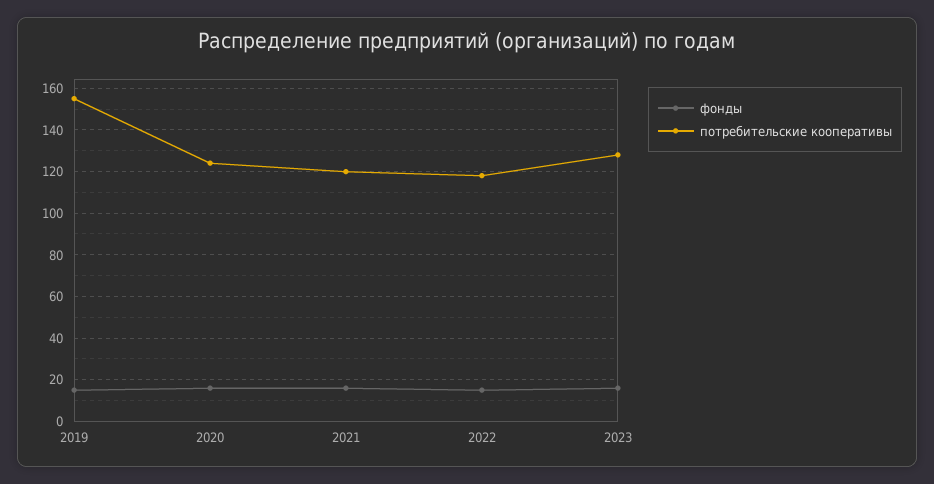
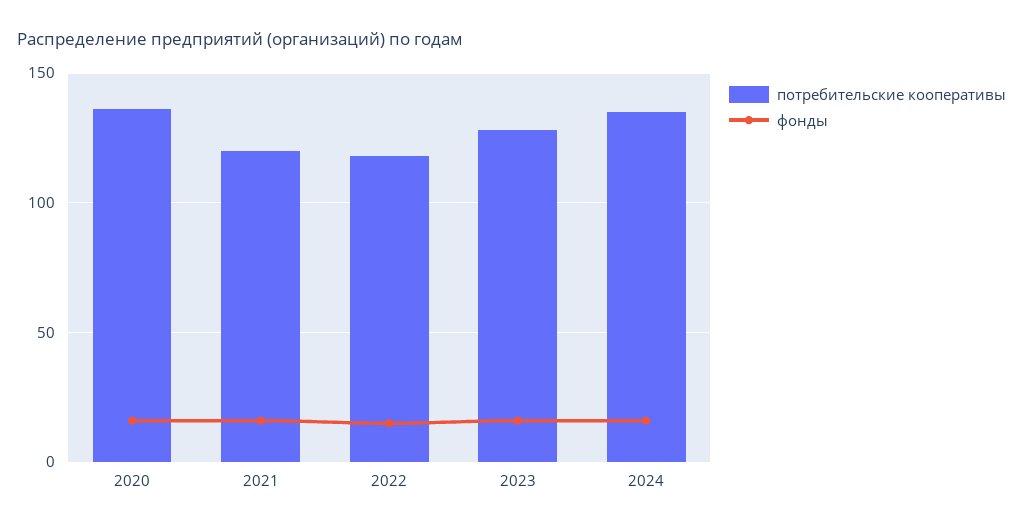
фонды, 2019: 15 -> none
потребительские кооперативы, 2019: 155 -> none
потребительские кооперативы, 2020: 125 -> 135
потребительские кооперативы, 2024: none -> 135
фонды, 2024: none -> 15

